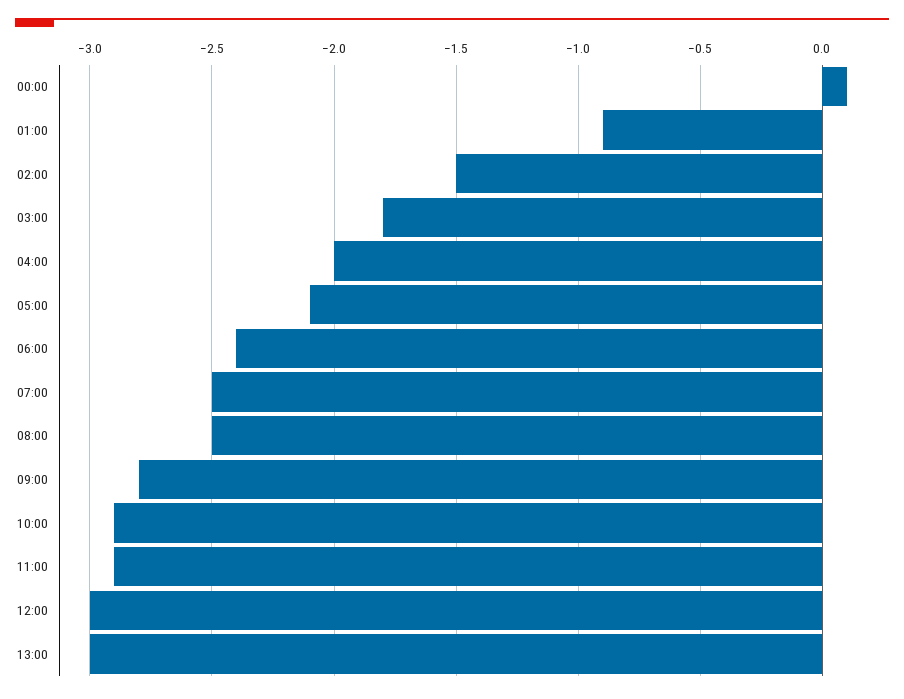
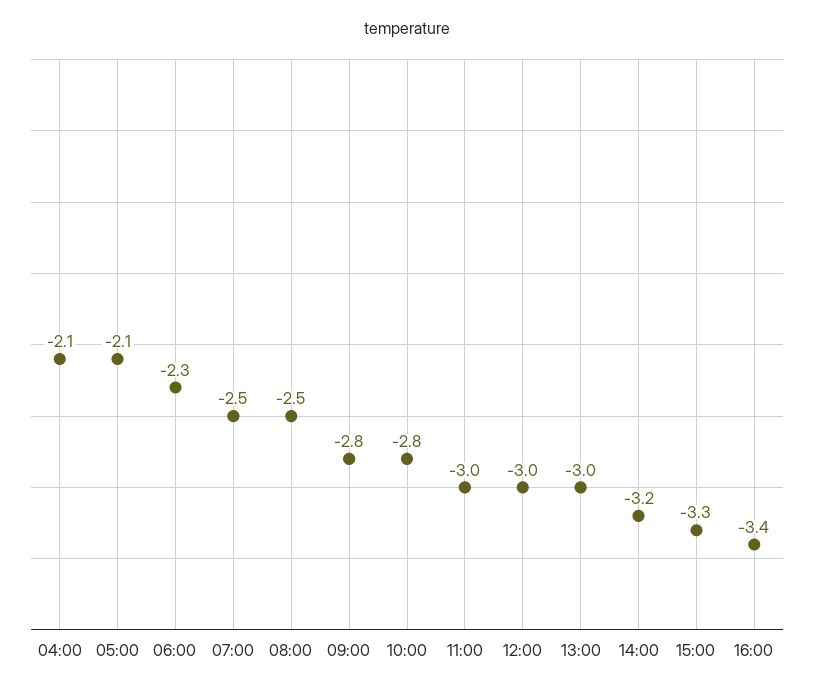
00:00: 0.1 -> none
01:00: -0.9 -> none
02:00: -1.5 -> none
03:00: -1.8 -> none
04:00: -2 -> -2.1
06:00: -2.4 -> -2.3
10:00: -2.9 -> -2.8
11:00: -2.9 -> -3
14:00: none -> -3.2
15:00: none -> -3.3
16:00: none -> -3.4

